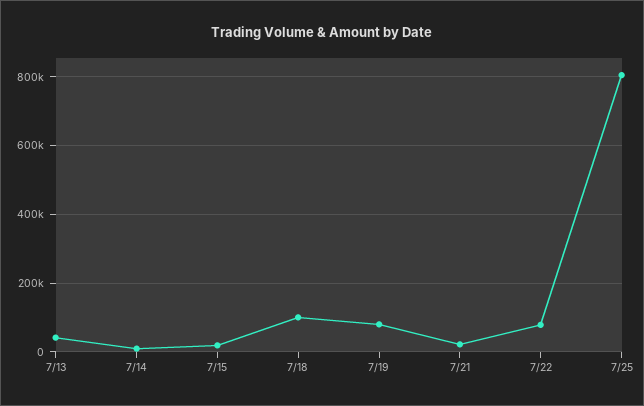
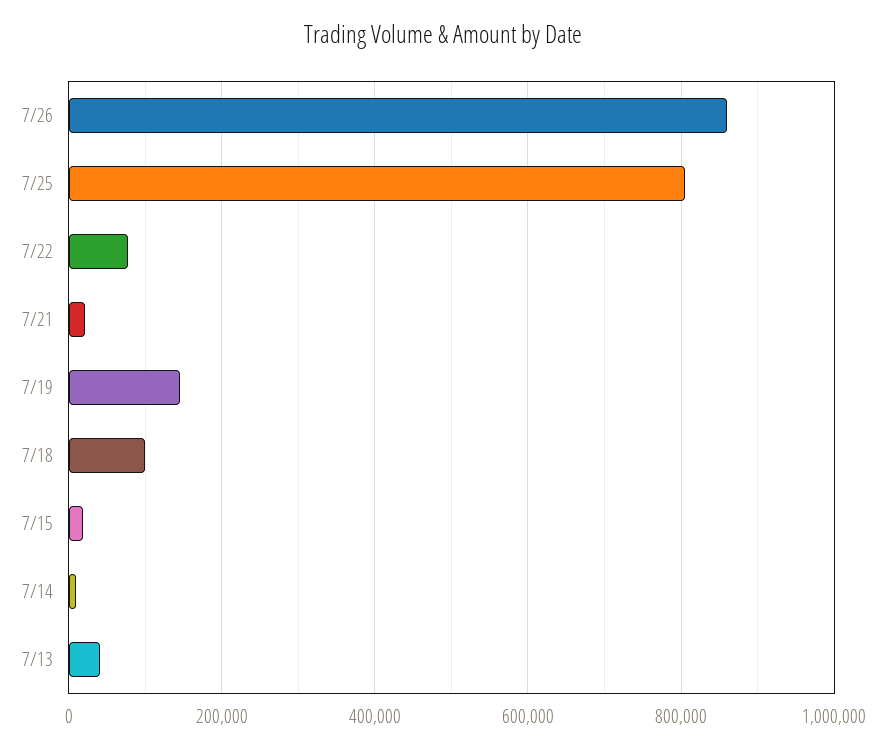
7/19: 80000 -> 140000
7/26: none -> 860000

